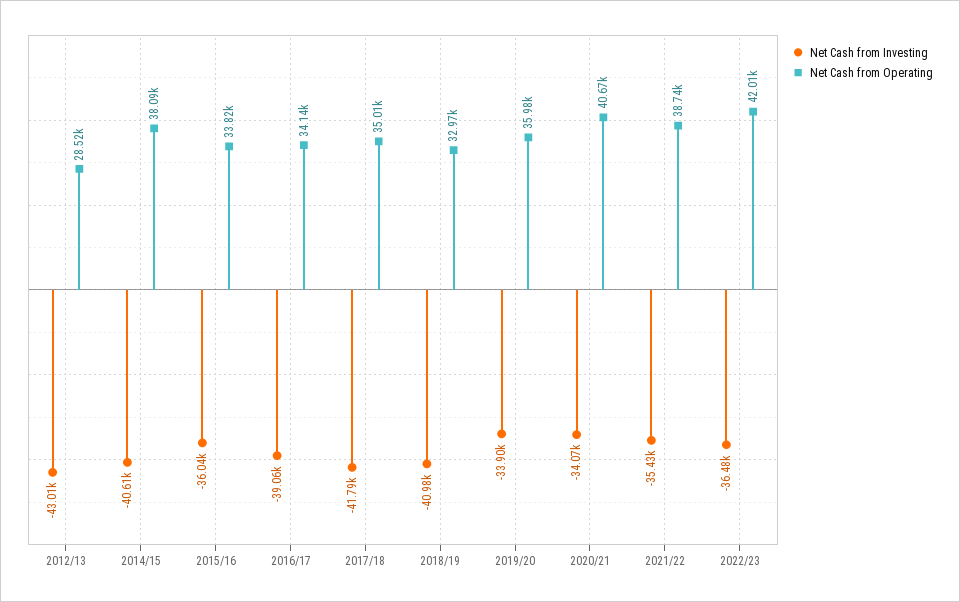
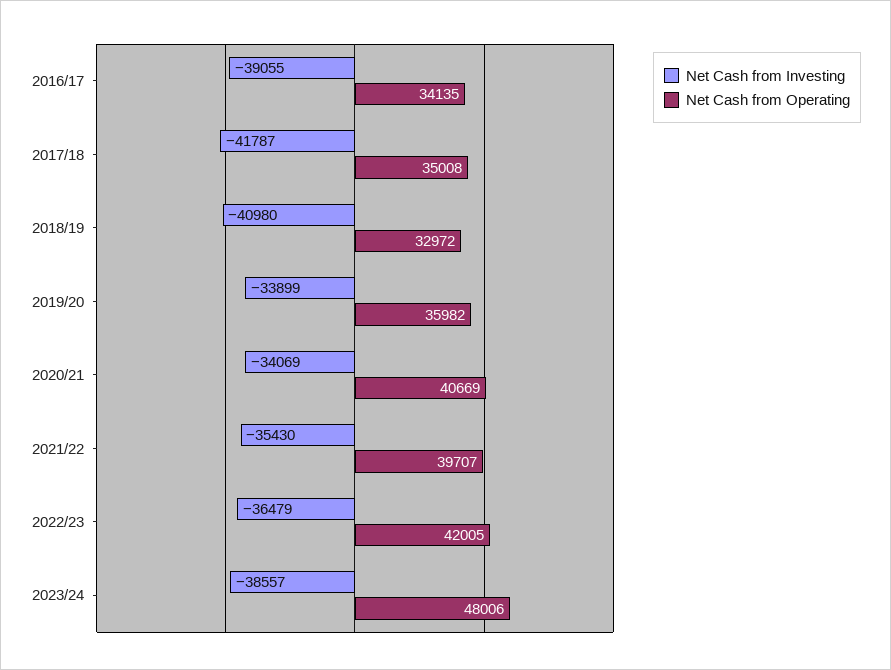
Net Cash from Investing, 2012/13: -43010 -> none
Net Cash from Operating, 2012/13: 28520 -> none
Net Cash from Investing, 2014/15: -40610 -> none
Net Cash from Operating, 2014/15: 38090 -> none
Net Cash from Investing, 2015/16: -36040 -> none
Net Cash from Operating, 2015/16: 33820 -> none
Net Cash from Operating, 2021/22: 38740 -> 39707
Net Cash from Investing, 2023/24: none -> -38557
Net Cash from Operating, 2023/24: none -> 48006

